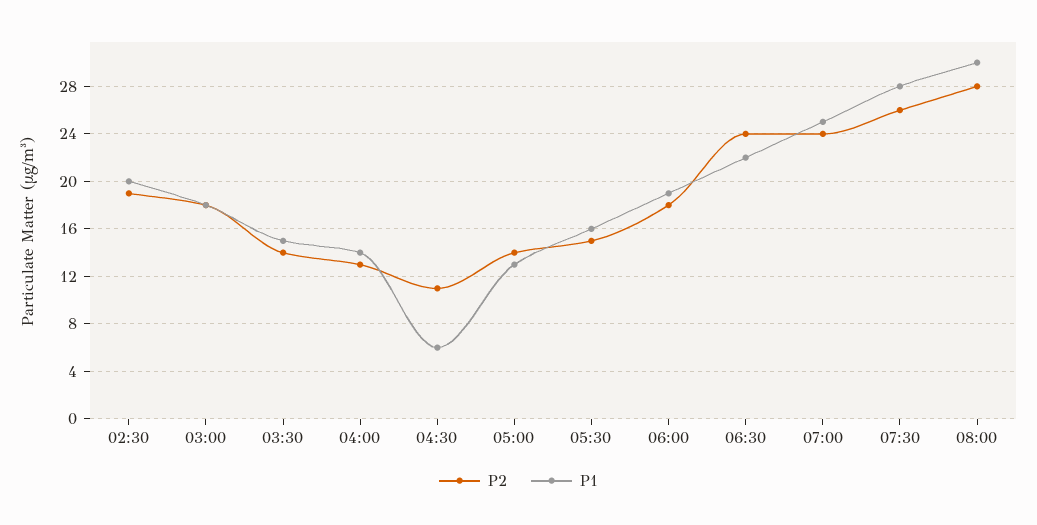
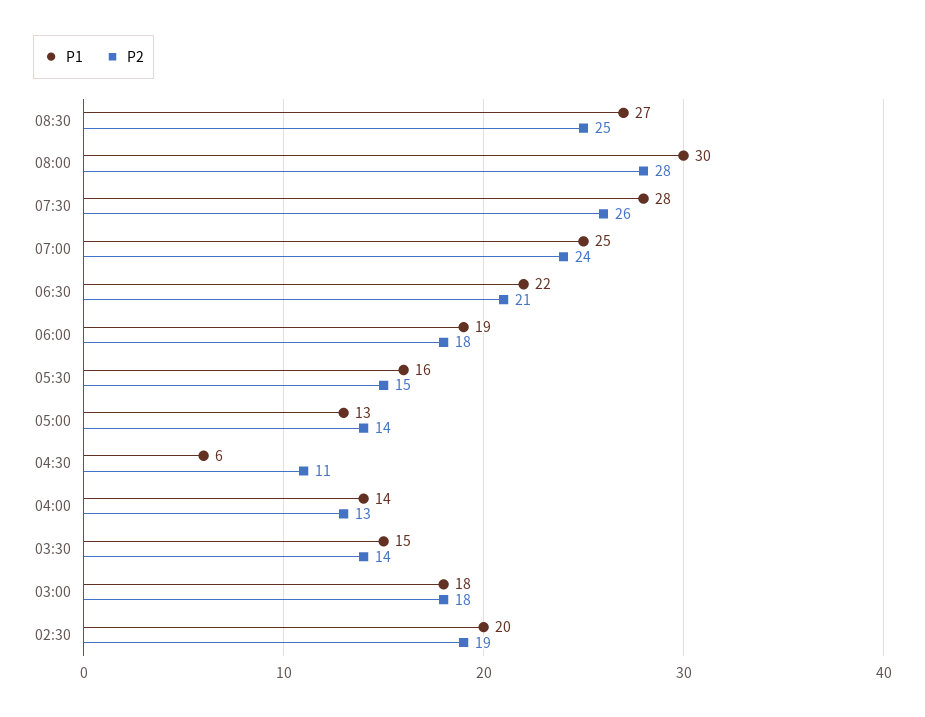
P2, 06:30: 24 -> 21
P1, 08:30: none -> 27
P2, 08:30: none -> 25

